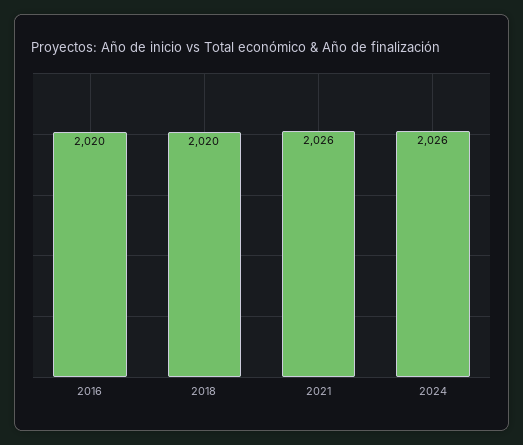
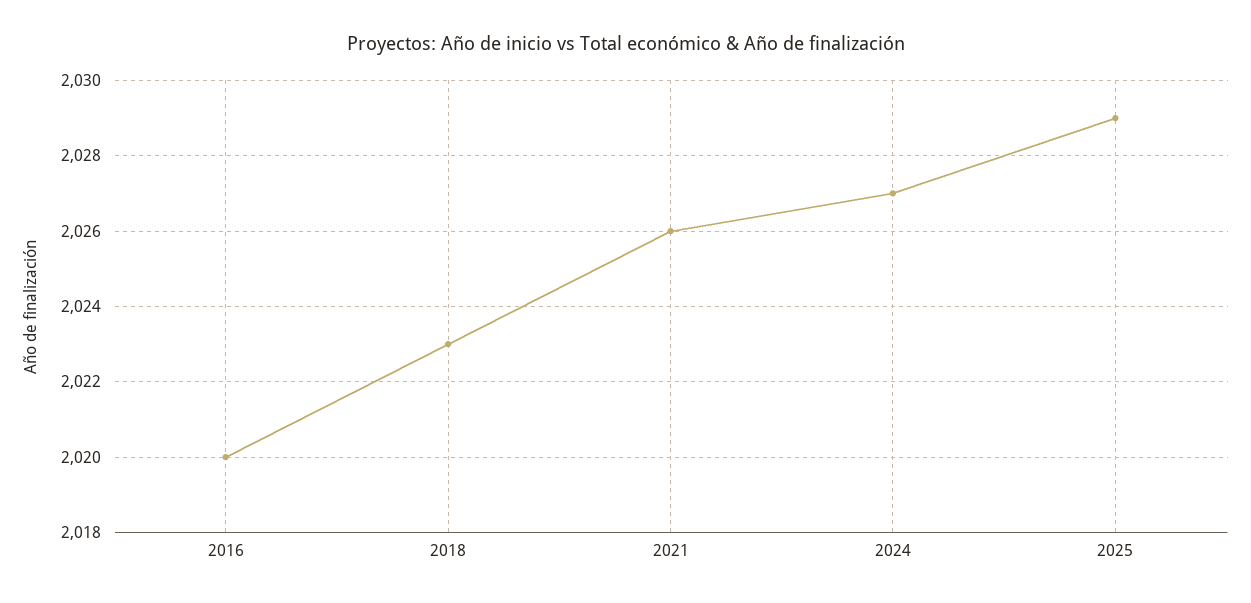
2018: 2020 -> 2023
2024: 2026 -> 2027
2025: none -> 2029

